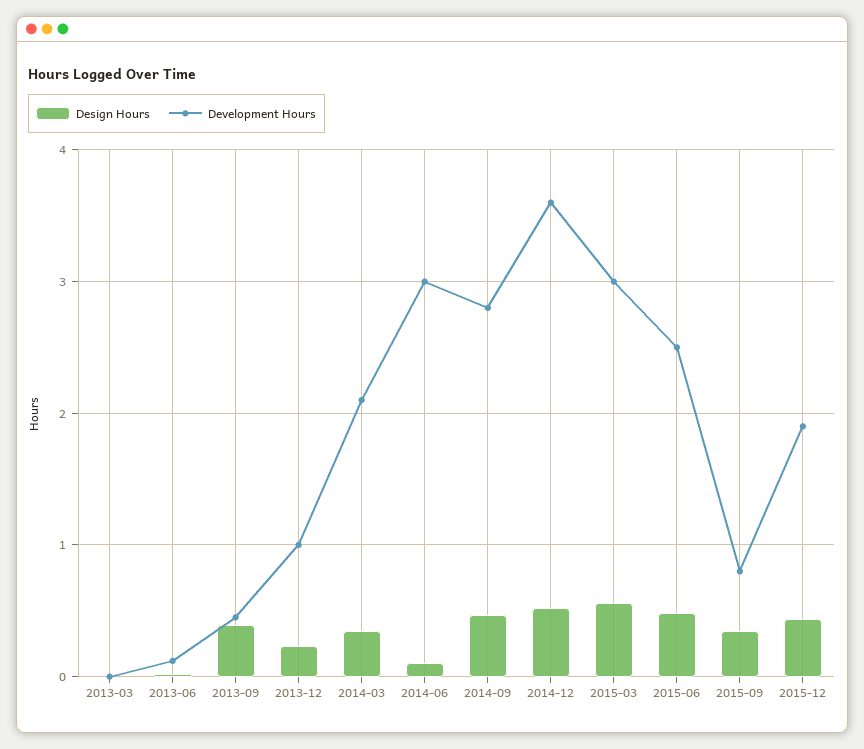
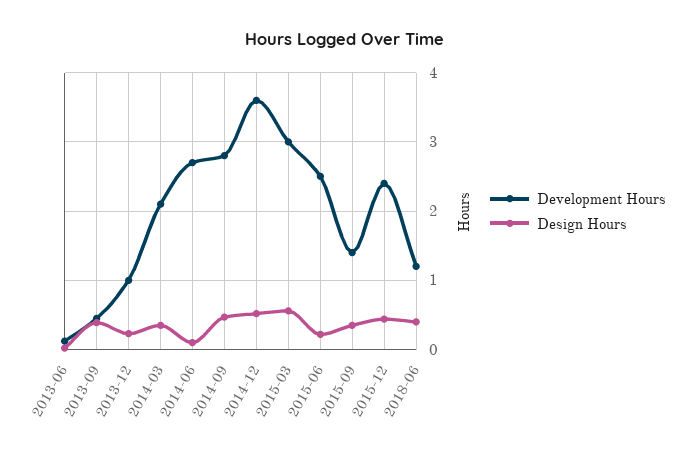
Design Hours, 2013-03: 0 -> none
Development Hours, 2013-03: 0 -> none
Development Hours, 2014-06: 3 -> 2.7
Design Hours, 2015-06: 0.5 -> 0.2
Development Hours, 2015-09: 0.8 -> 1.4
Development Hours, 2015-12: 1.9 -> 2.4
Development Hours, 2018-06: none -> 1.2
Design Hours, 2018-06: none -> 0.4

